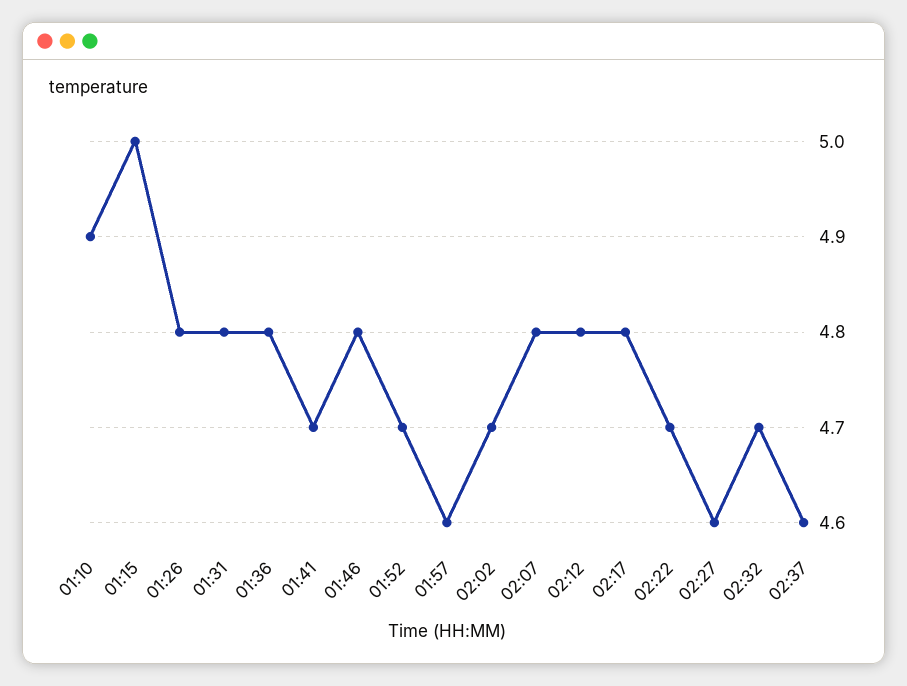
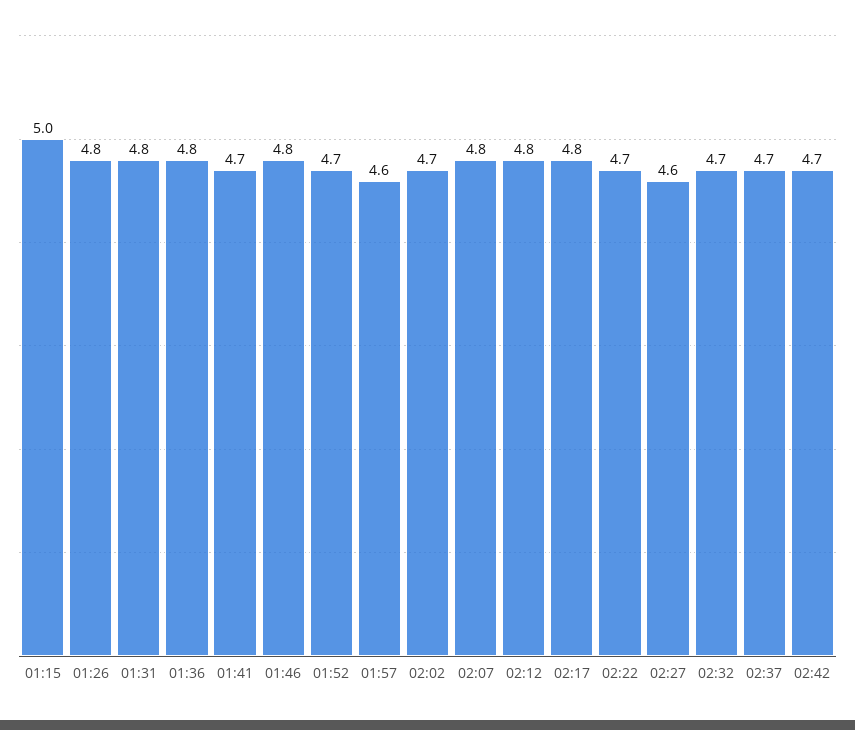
01:10: 4.9 -> none
02:37: 4.6 -> 4.7
02:42: none -> 4.7

